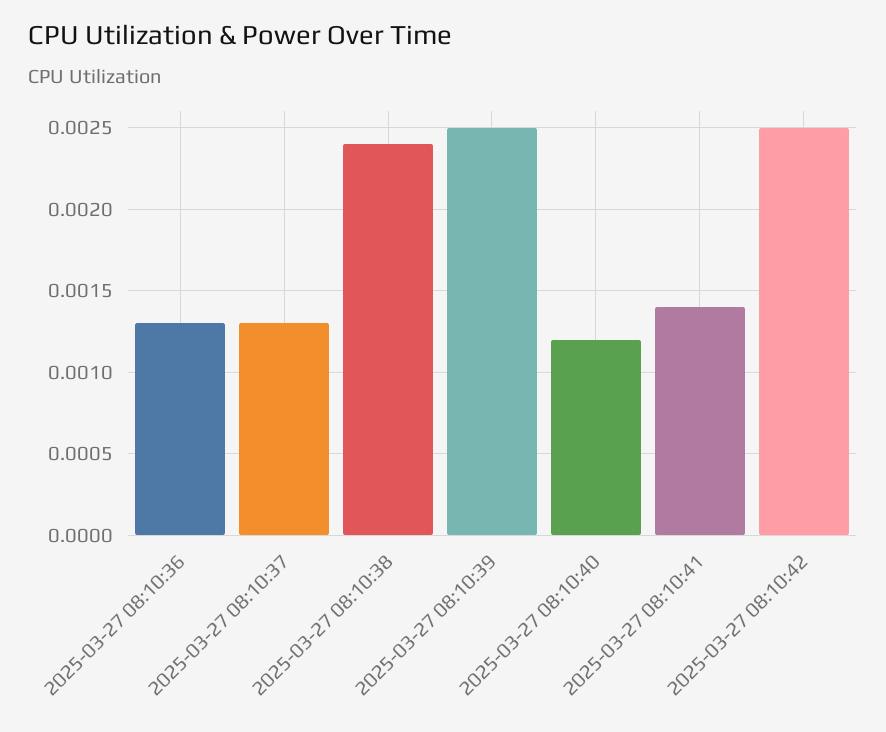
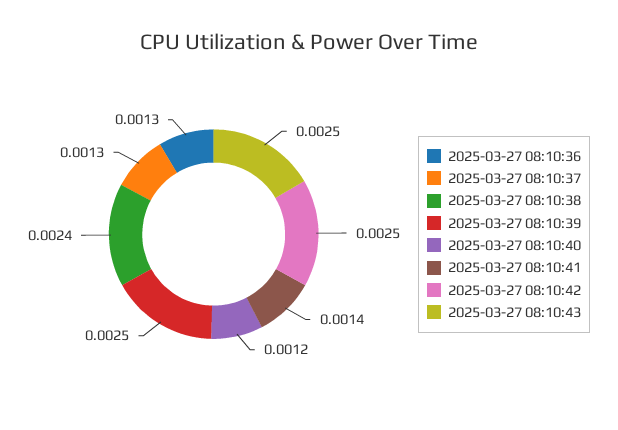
2025-03-27 08:10:43: none -> 0.0025

